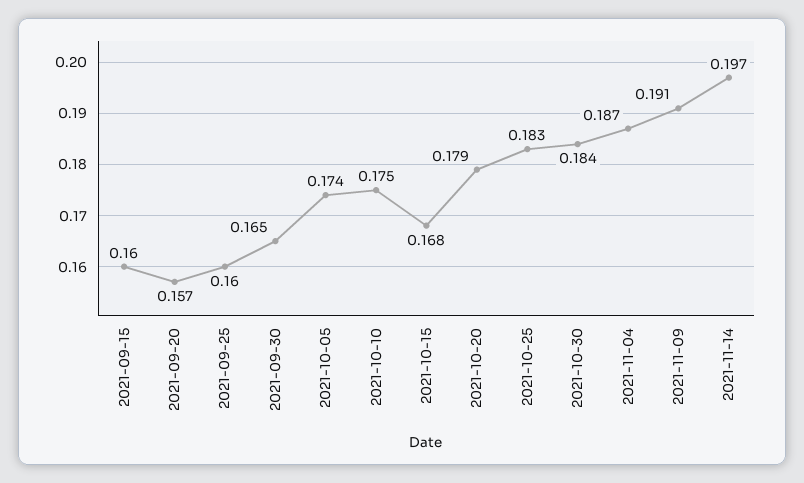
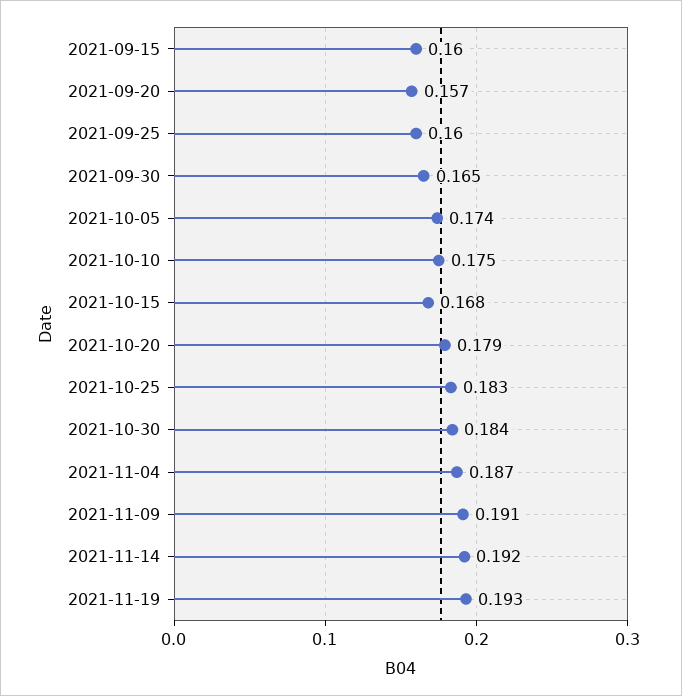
2021-11-14: 0.197 -> 0.192
2021-11-19: none -> 0.193

